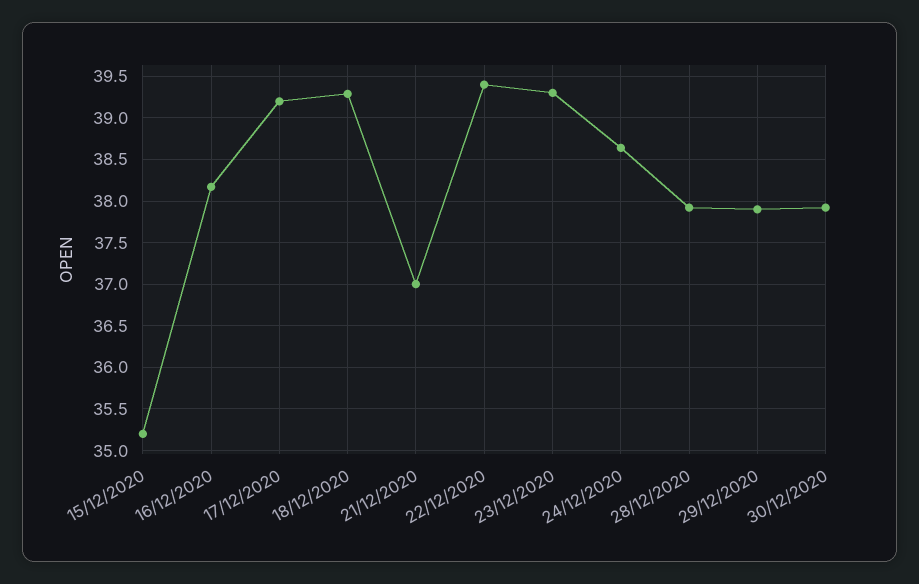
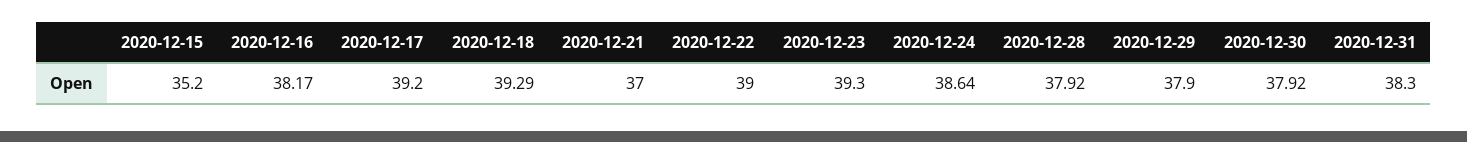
22/12/2020: 39.4 -> 39
2020-12-31: none -> 38.3

